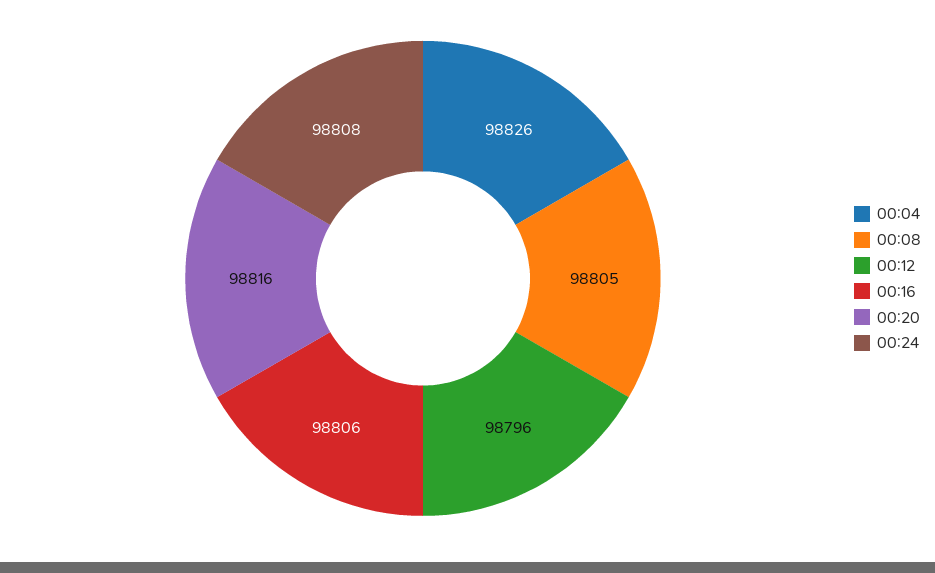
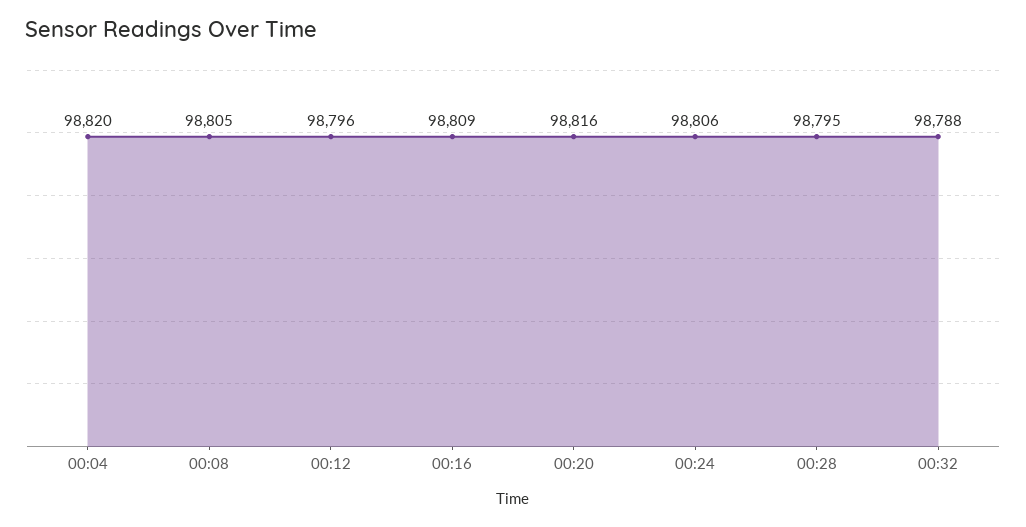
00:04: 98826 -> 98820
00:16: 98806 -> 98809
00:24: 98808 -> 98806
00:28: none -> 98795
00:32: none -> 98788

